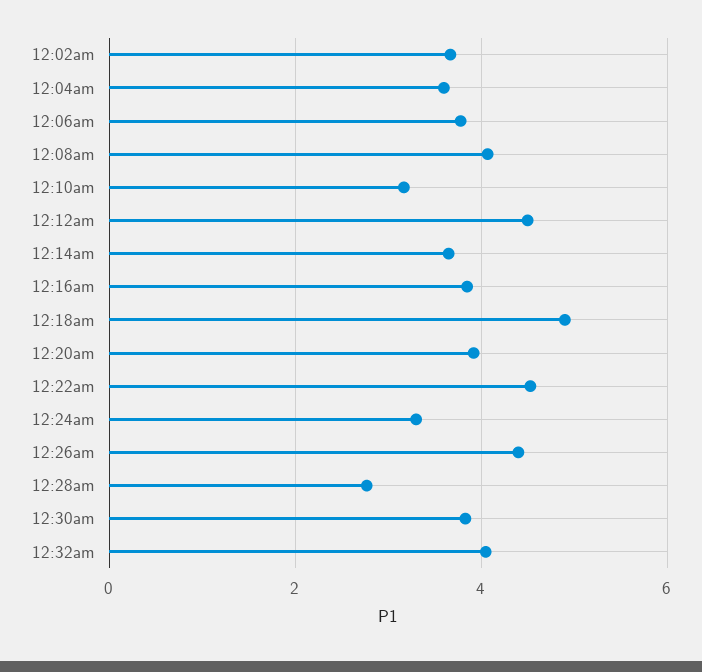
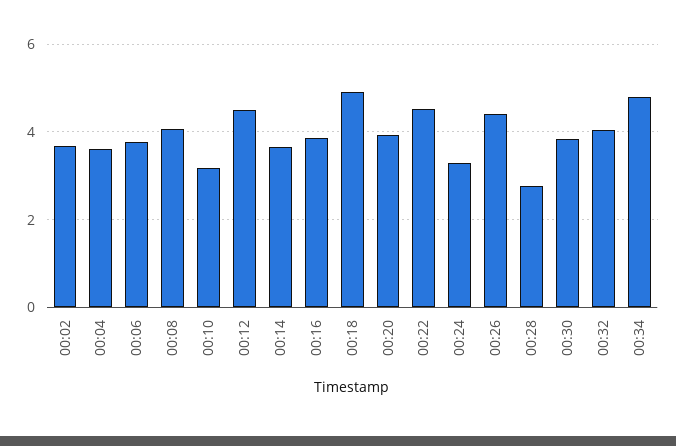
00:34: none -> 4.8

